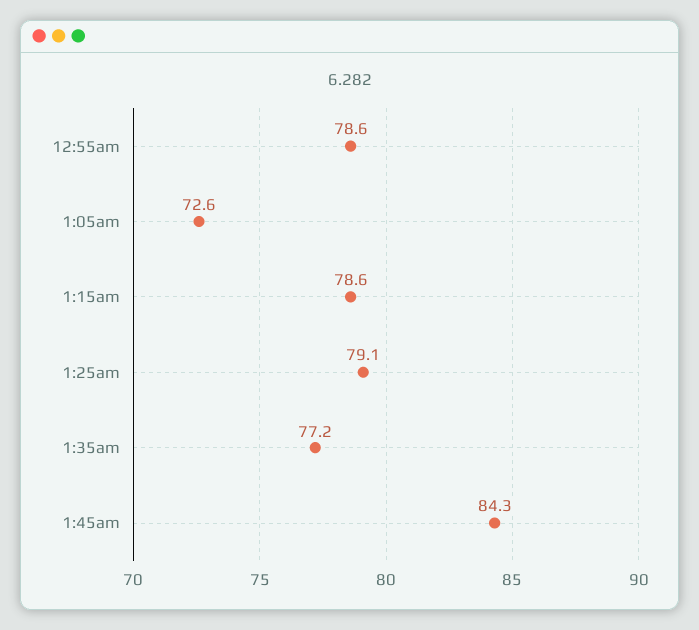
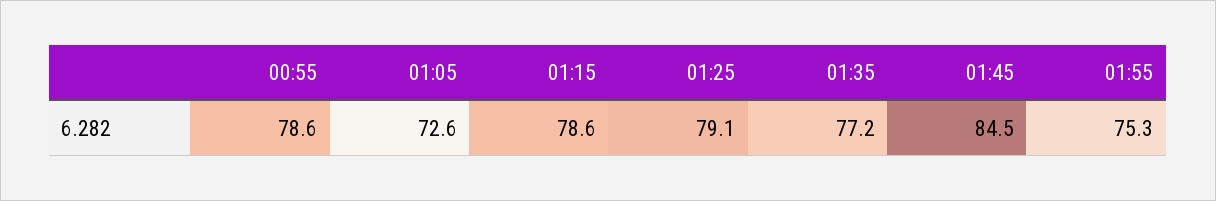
1:45am: 84.3 -> 84.5
01:55: none -> 75.3

